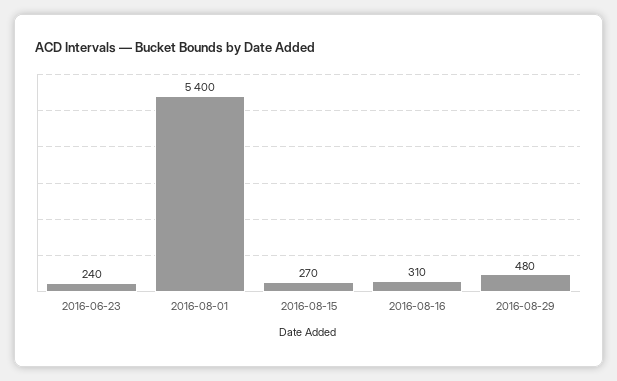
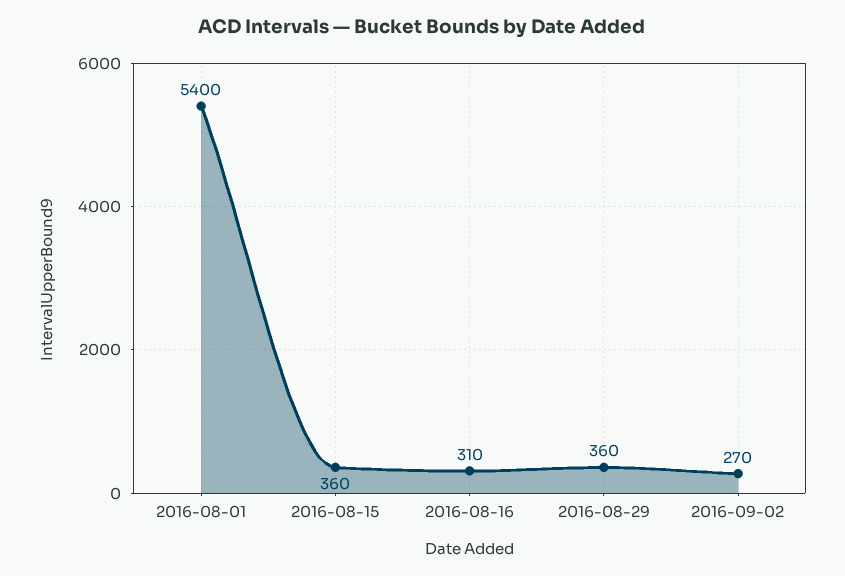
2016-06-23: 240 -> none
2016-08-15: 270 -> 360
2016-08-29: 480 -> 360
2016-09-02: none -> 270

